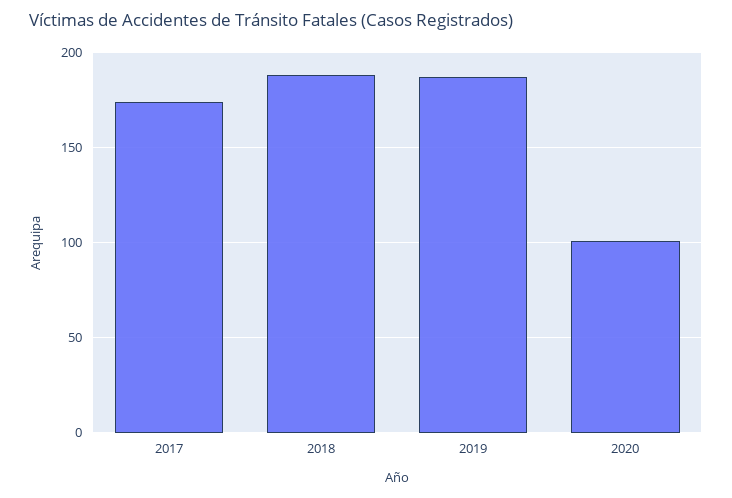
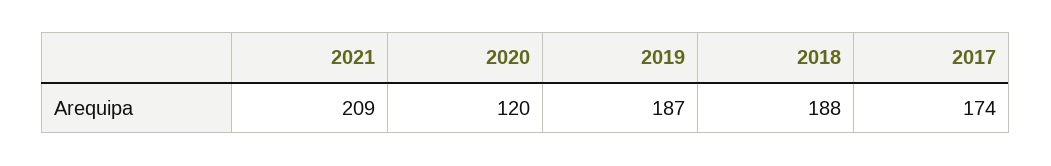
2020: 100 -> 120
2021: none -> 209

